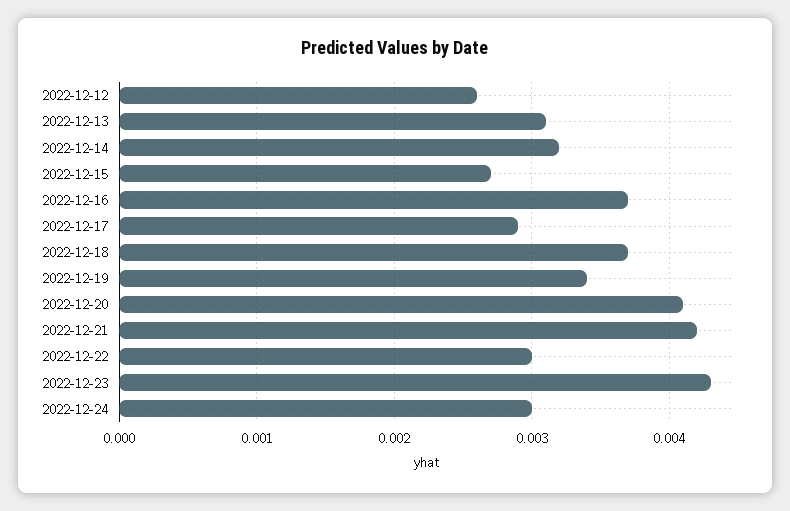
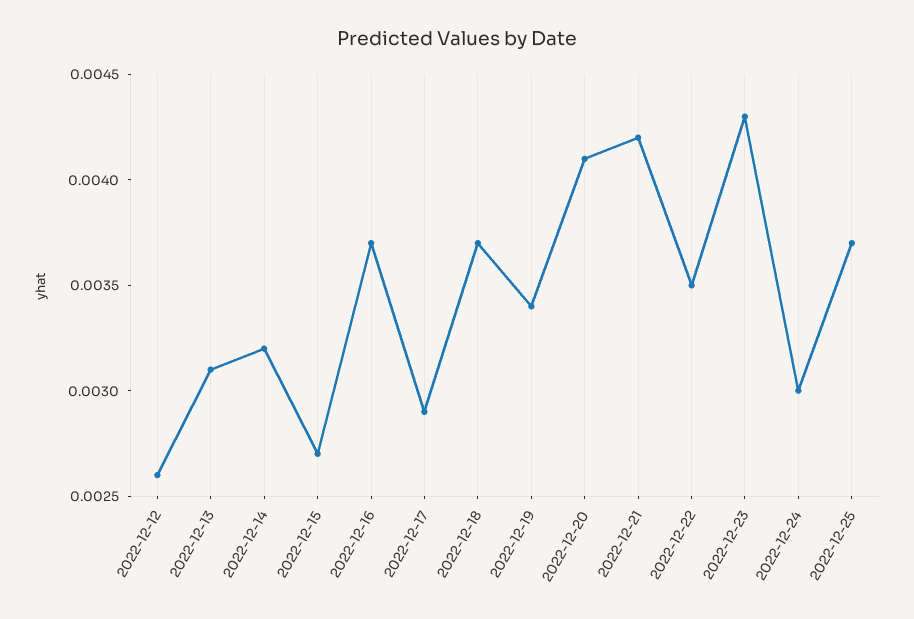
2022-12-22: 0.003 -> 0.0035
2022-12-25: none -> 0.0037

